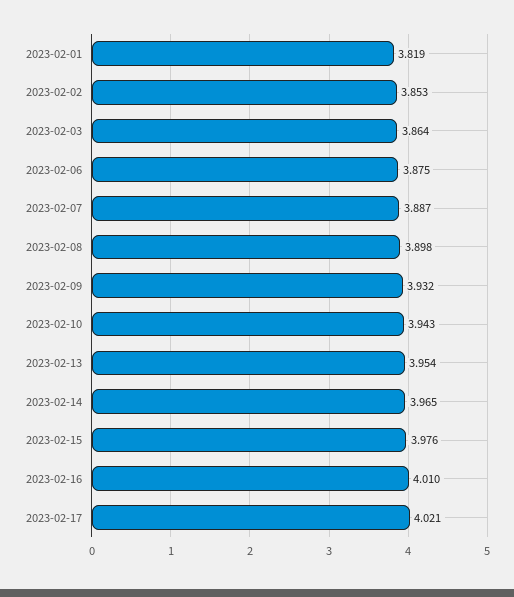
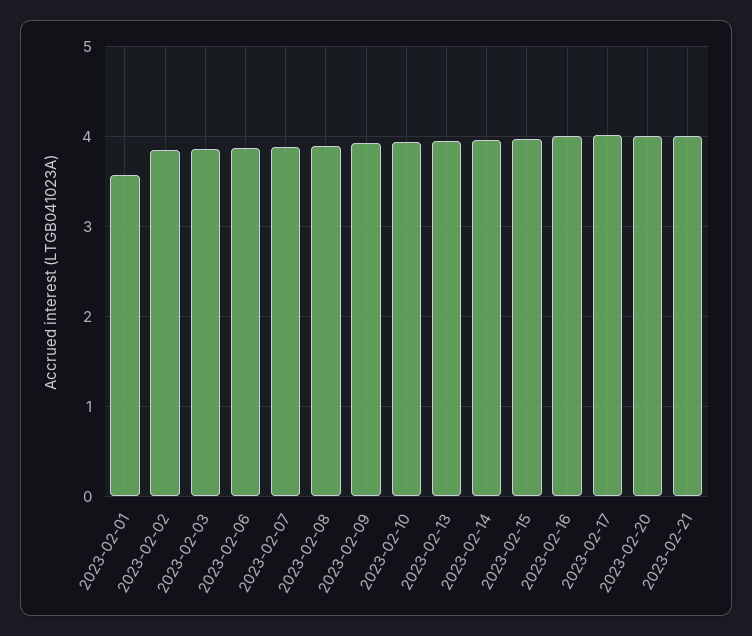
2023-02-01: 3.819 -> 3.6
2023-02-20: none -> 4
2023-02-21: none -> 4

